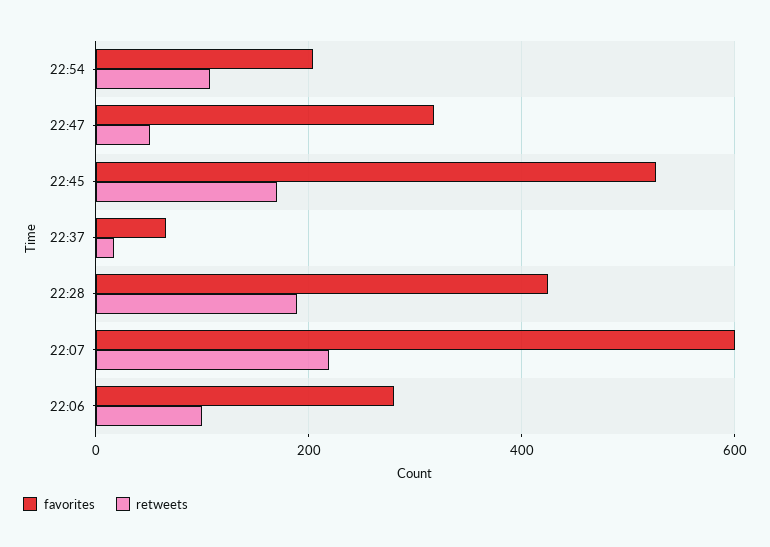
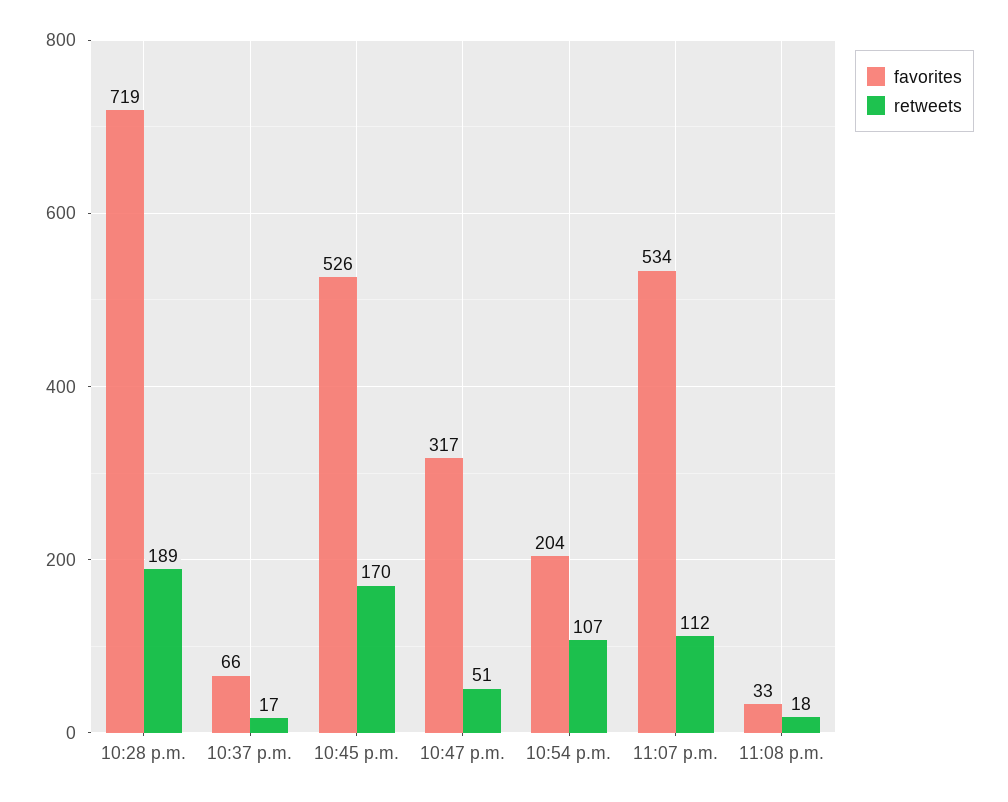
favorites, 22:28: 420 -> 719
favorites, 22:07: 600 -> none
retweets, 22:07: 220 -> none
favorites, 22:06: 280 -> none
retweets, 22:06: 100 -> none
favorites, 11:07 p.m.: none -> 534
retweets, 11:07 p.m.: none -> 112
favorites, 11:08 p.m.: none -> 33
retweets, 11:08 p.m.: none -> 18

